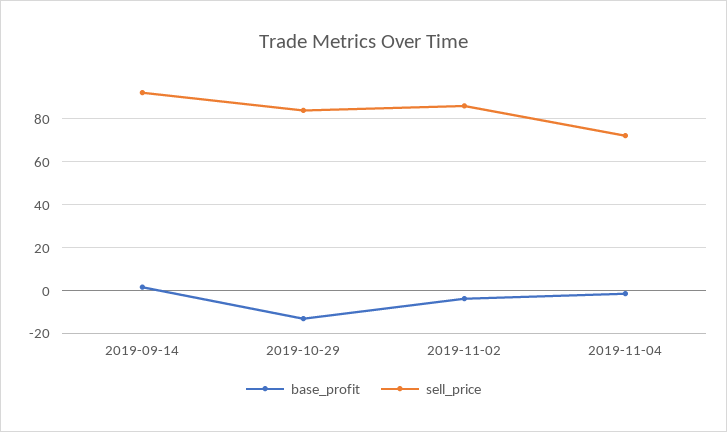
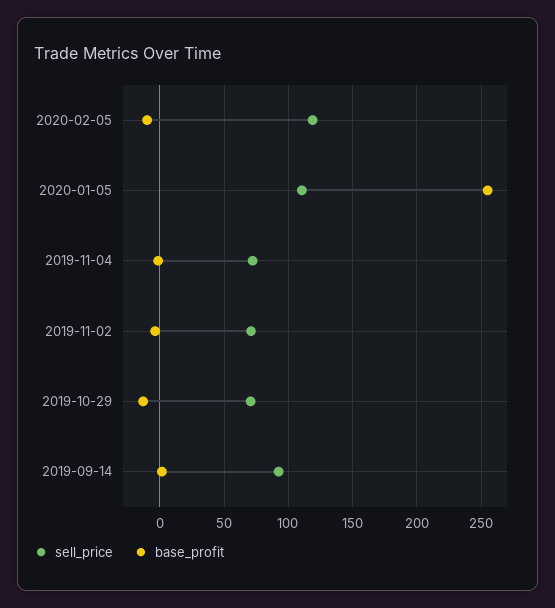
sell_price, 2019-10-29: 85 -> 70
sell_price, 2019-11-02: 85 -> 70
sell_price, 2020-02-05: none -> 120
base_profit, 2020-02-05: none -> -10
sell_price, 2020-01-05: none -> 110
base_profit, 2020-01-05: none -> 255

